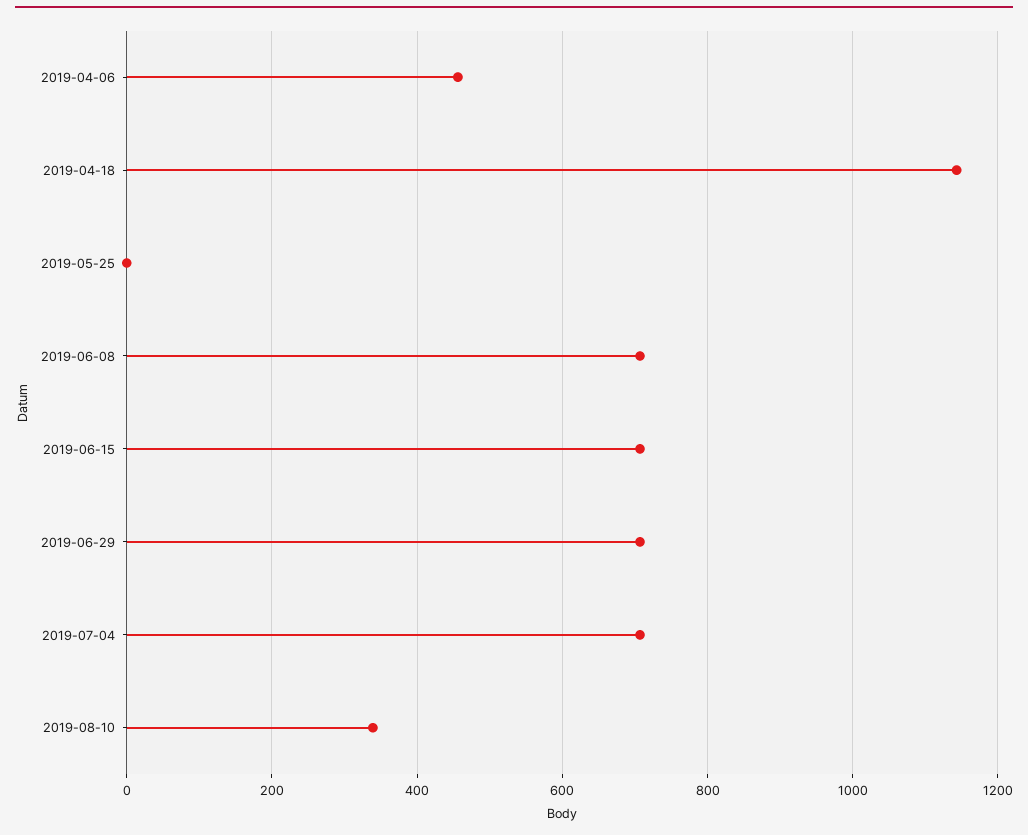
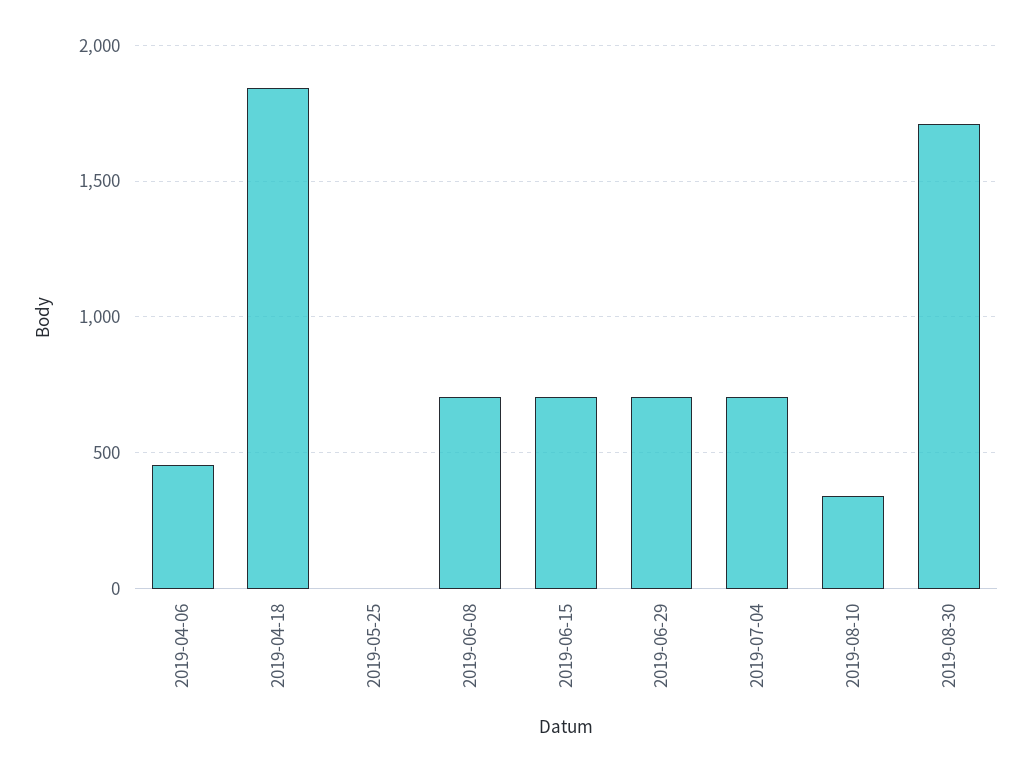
2019-04-18: 1140 -> 1850
2019-08-30: none -> 1700

